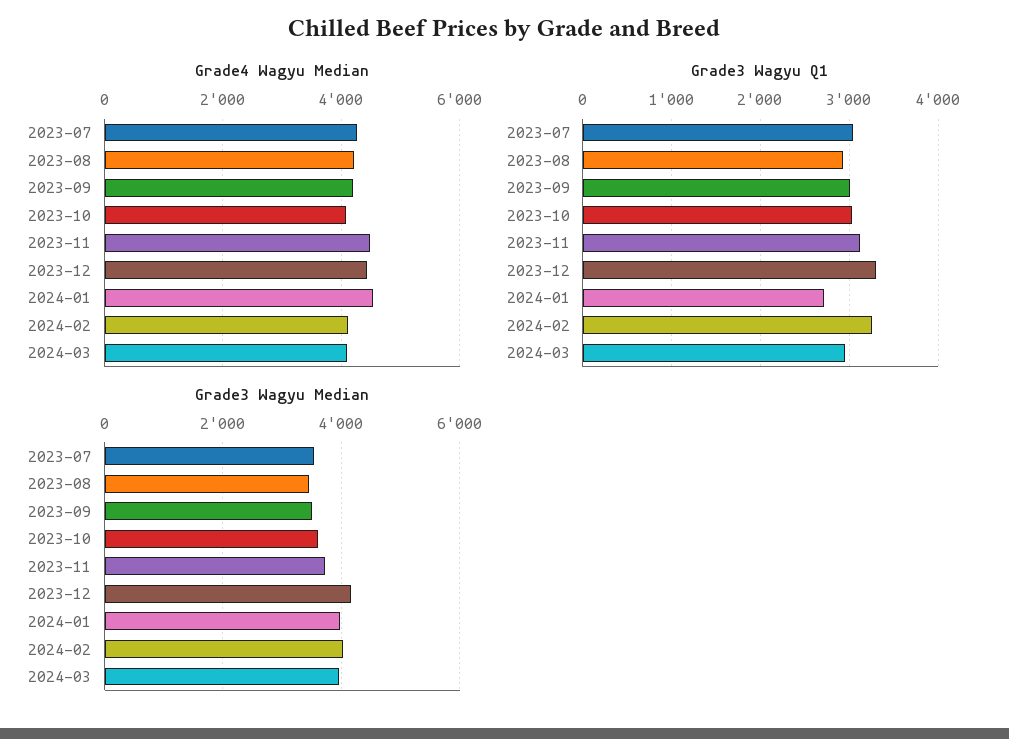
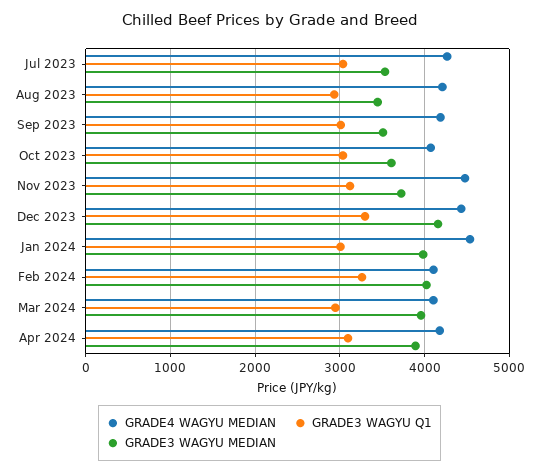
Grade3 Wagyu Q1, 2024-01: 2700 -> 3000
Grade4 Wagyu Median, Apr 2024: none -> 4200
Grade3 Wagyu Q1, Apr 2024: none -> 3100
Grade3 Wagyu Median, Apr 2024: none -> 3900

